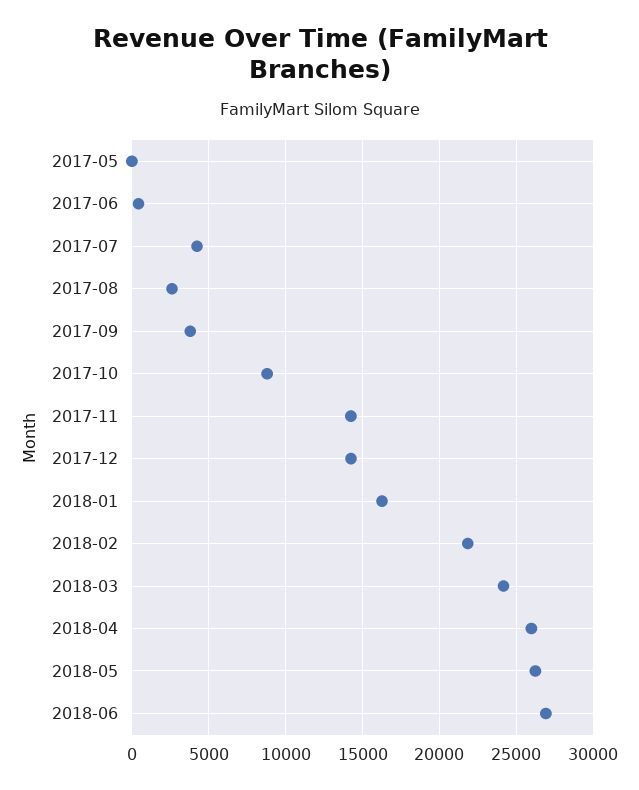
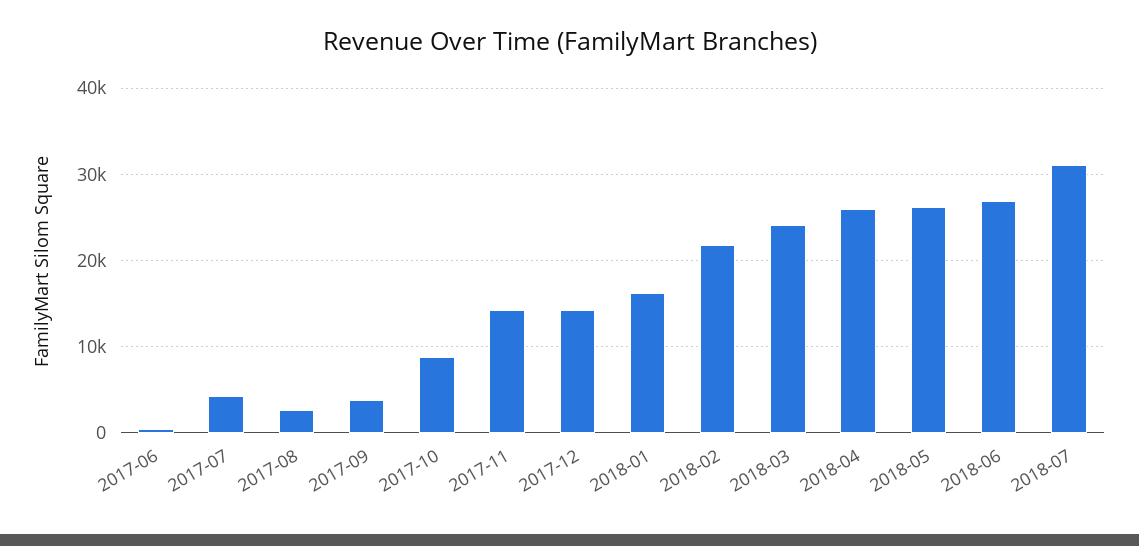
2017-05: 0 -> none
2018-07: none -> 31000

